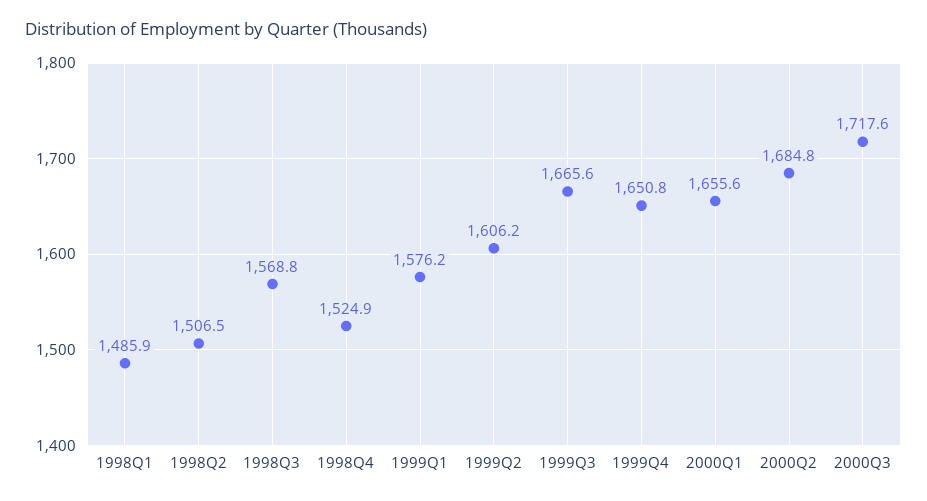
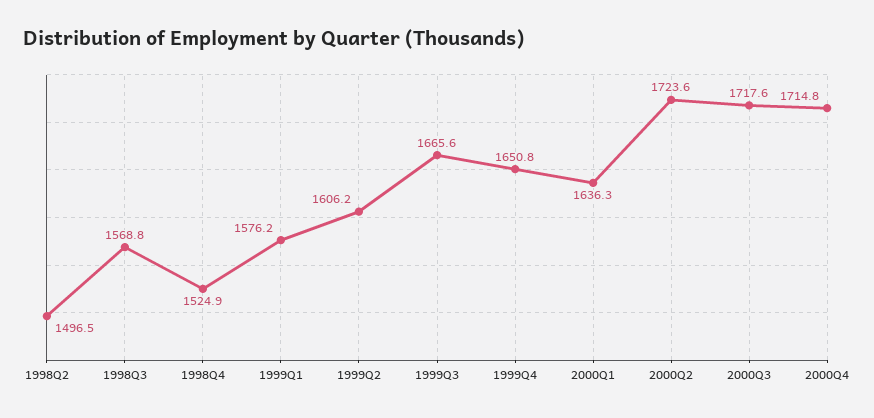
1998Q1: 1485.9 -> none
1998Q2: 1506.5 -> 1496.5
2000Q1: 1655.6 -> 1636.3
2000Q2: 1684.8 -> 1723.6
2000Q4: none -> 1714.8

